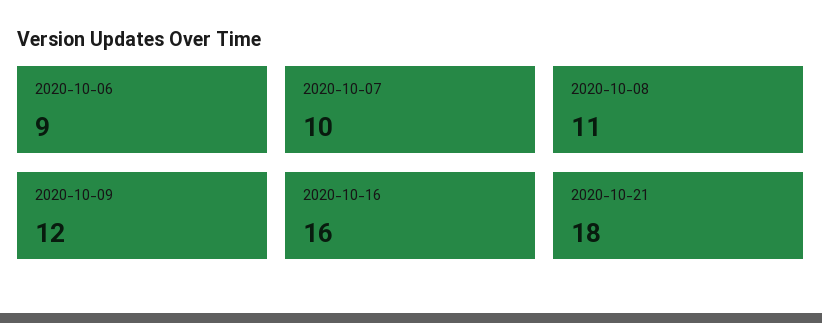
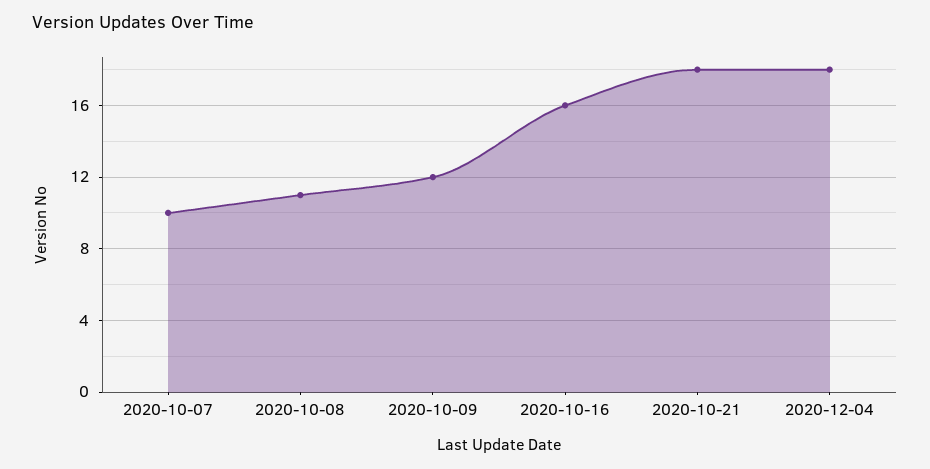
2020-10-06: 9 -> none
2020-12-04: none -> 18

